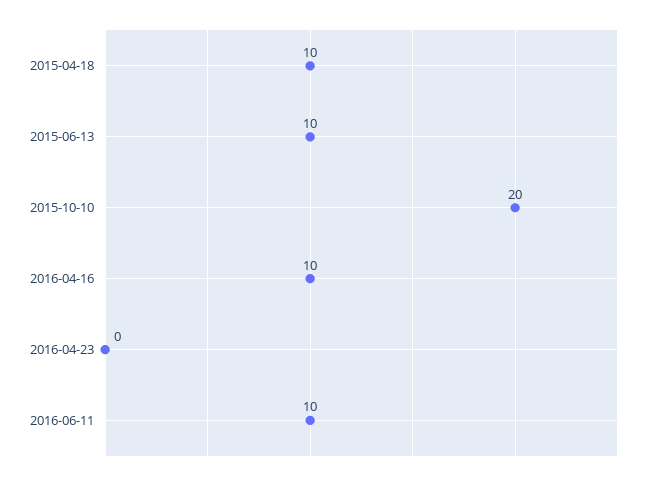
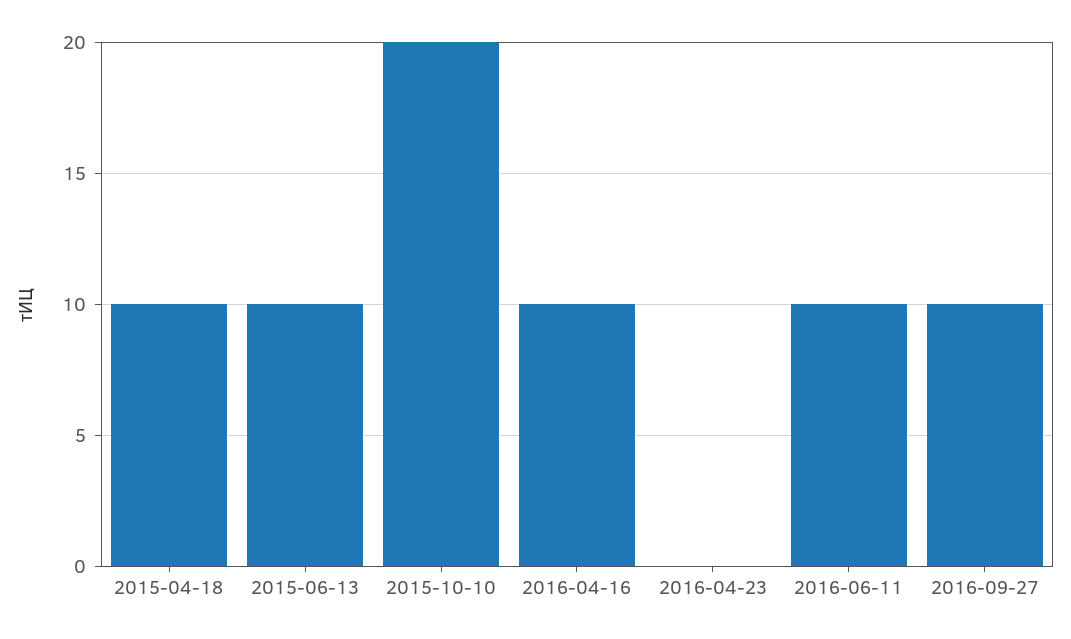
2016-09-27: none -> 10

